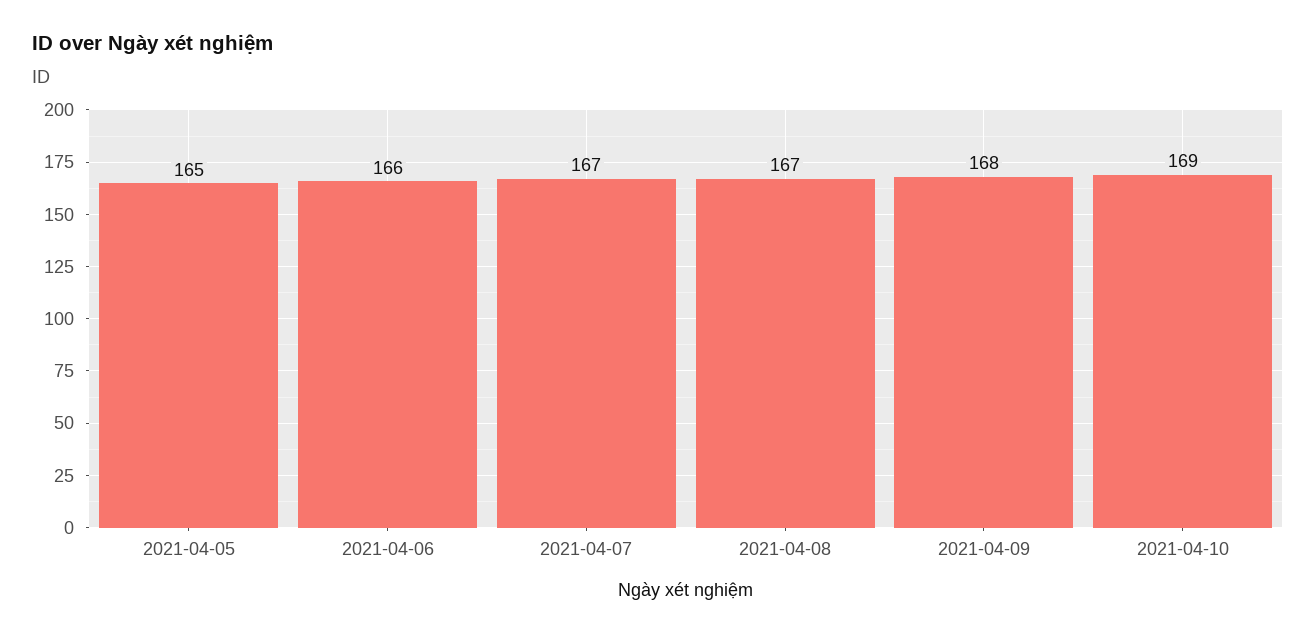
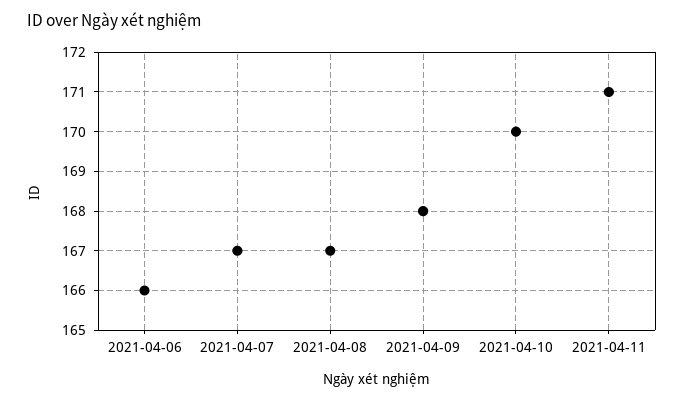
2021-04-05: 165 -> none
2021-04-10: 169 -> 170
2021-04-11: none -> 171

